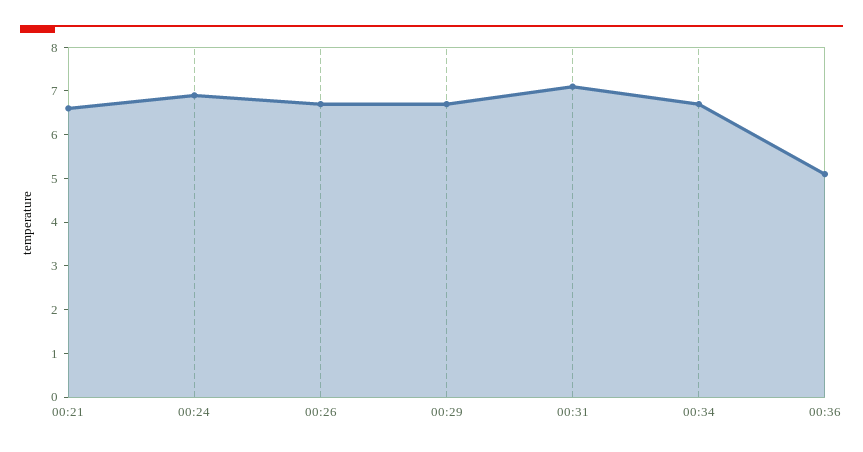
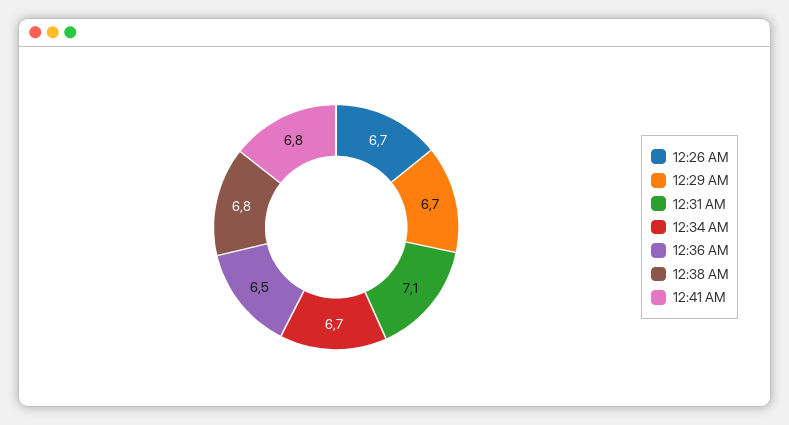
00:21: 6.5 -> none
00:24: 7 -> none
00:36: 5 -> 6.5
12:38 AM: none -> 6.8
12:41 AM: none -> 6.8

